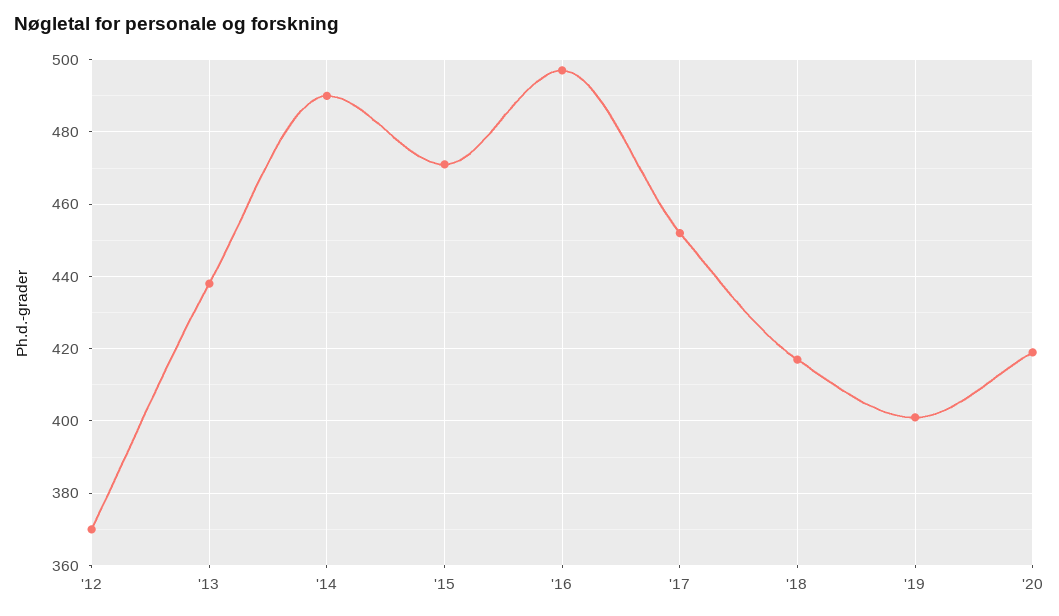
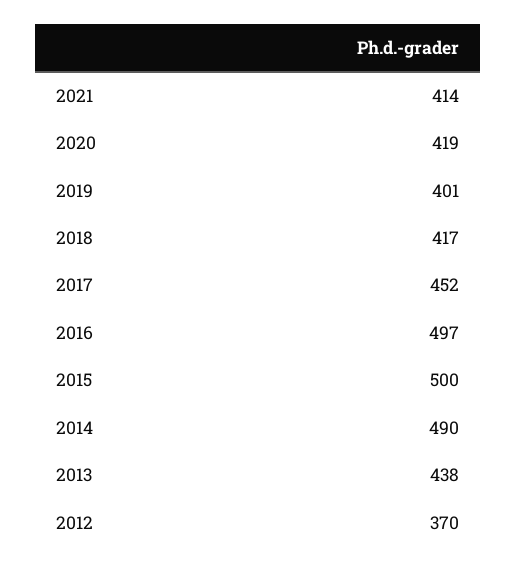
'15: 470 -> 500
2021: none -> 414

